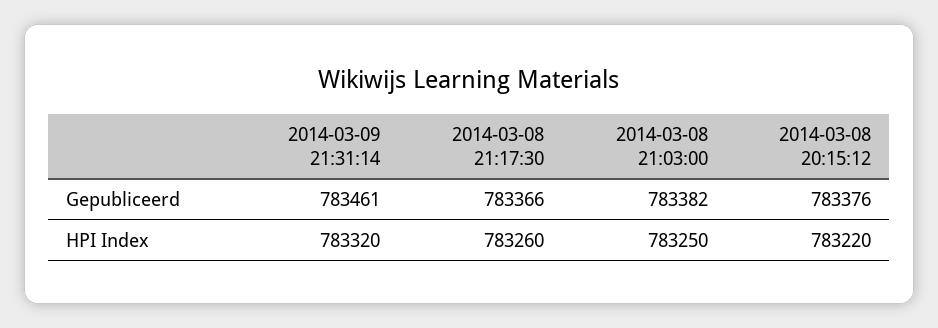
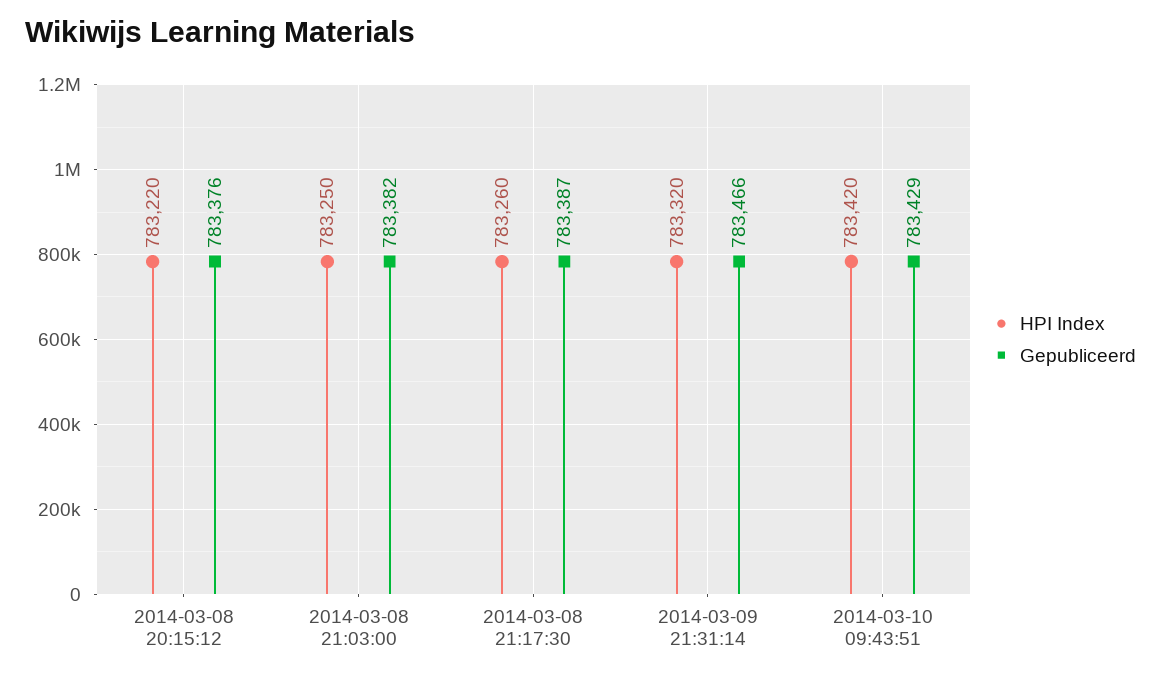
Gepubliceerd, 2014-03-09 21:31:14: 783461 -> 783466
Gepubliceerd, 2014-03-08 21:17:30: 783366 -> 783387
HPI Index, 2014-03-10 09:43:51: none -> 783420
Gepubliceerd, 2014-03-10 09:43:51: none -> 783429

